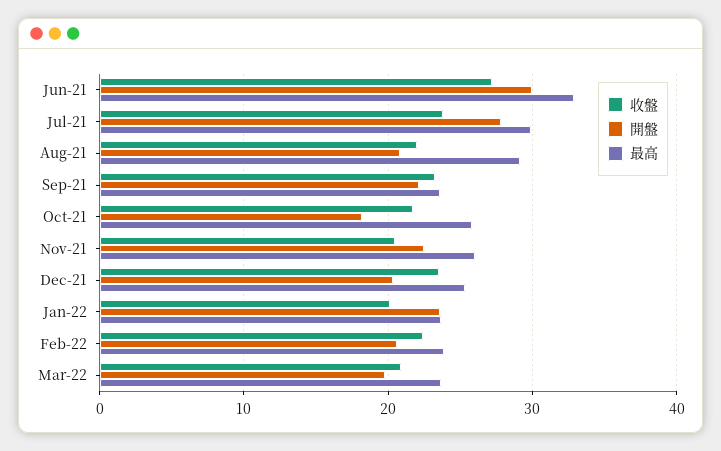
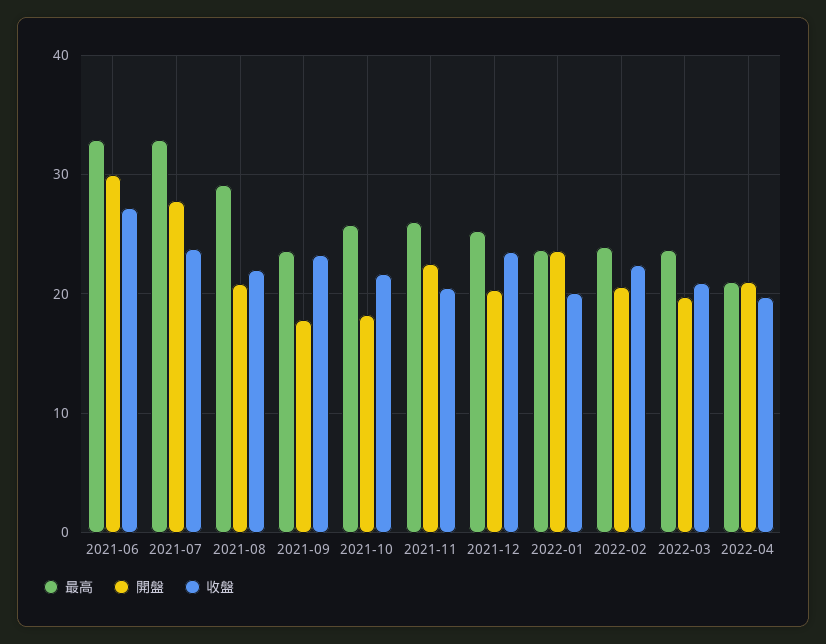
最高, Jul-21: 30 -> 33
開盤, Sep-21: 22 -> 18
最高, 2022-04: none -> 21
開盤, 2022-04: none -> 21
收盤, 2022-04: none -> 20

